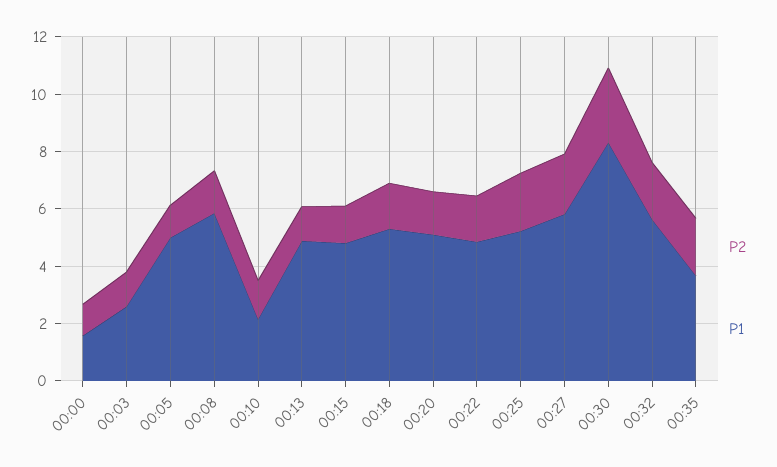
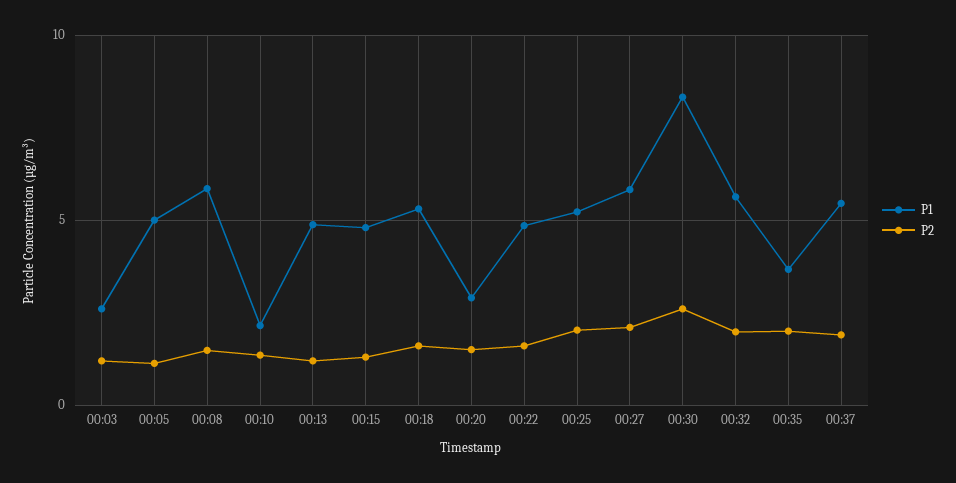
P2, 00:00: 1 -> none
P1, 00:00: 1.5 -> none
P1, 00:20: 5 -> 3
P1, 00:37: none -> 5.5
P2, 00:37: none -> 2

